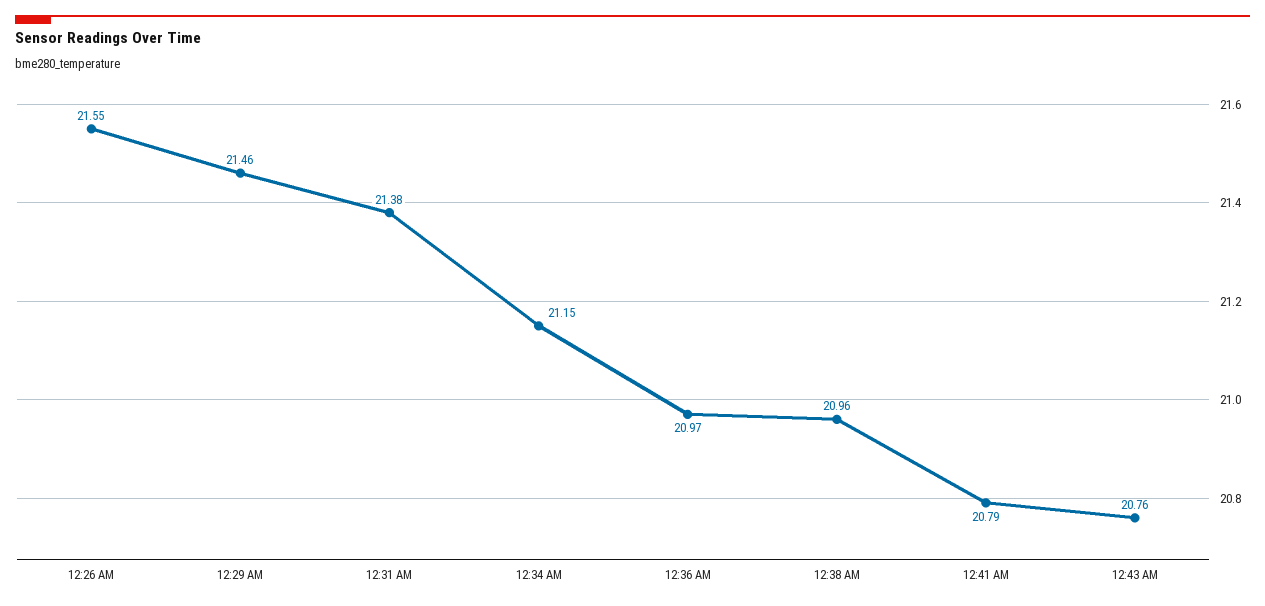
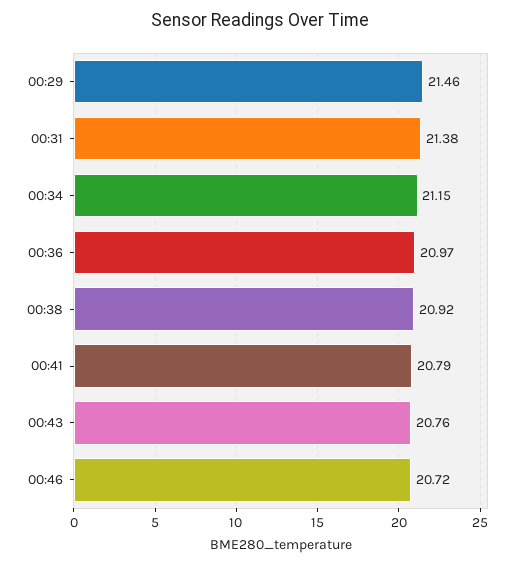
12:26 AM: 21.55 -> none
12:38 AM: 20.96 -> 20.92
00:46: none -> 20.72

